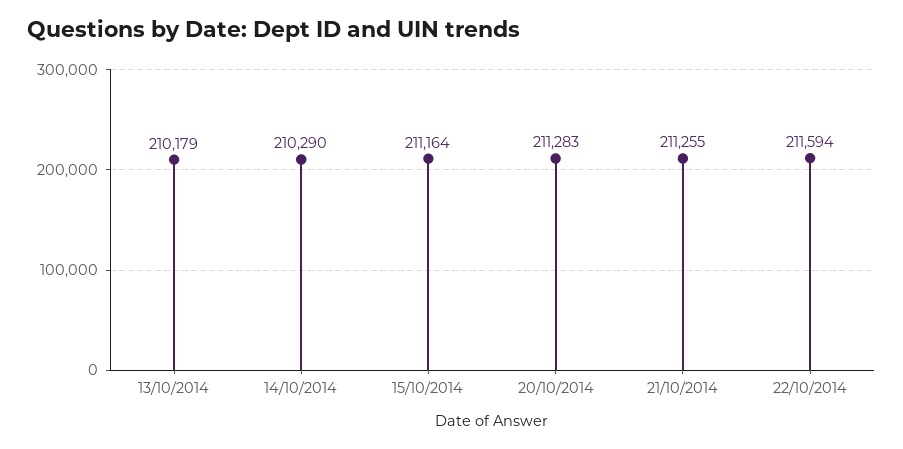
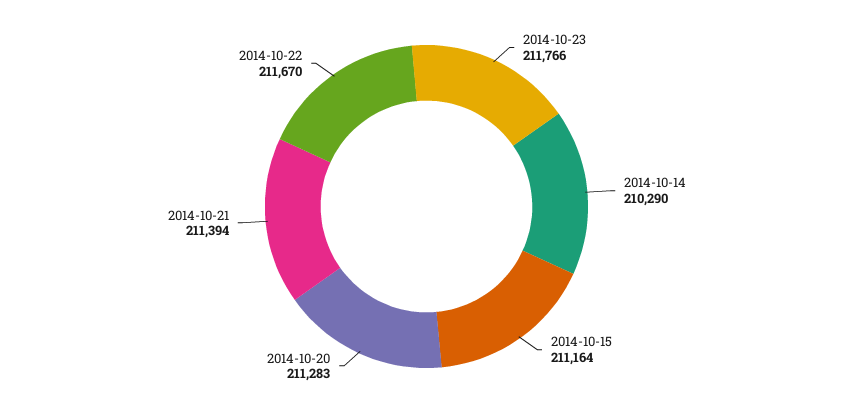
13/10/2014: 210179 -> none
21/10/2014: 211255 -> 211394
22/10/2014: 211594 -> 211670
2014-10-23: none -> 211766

